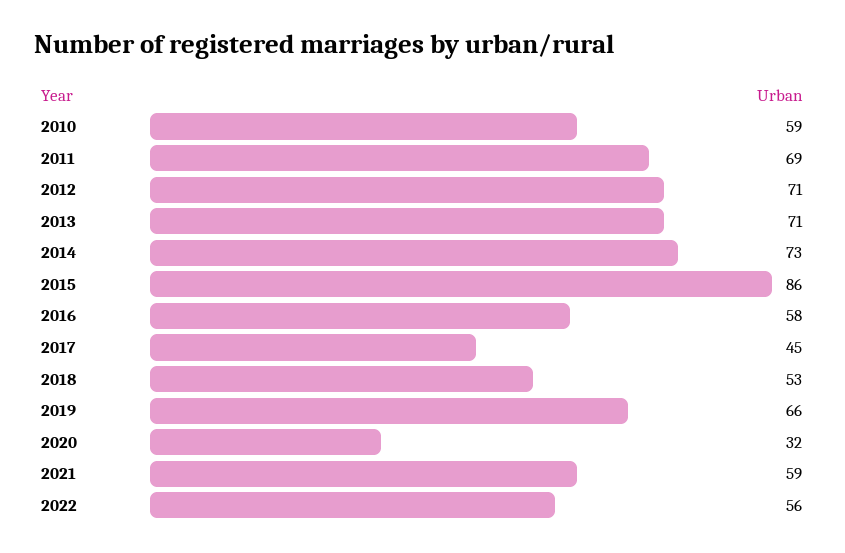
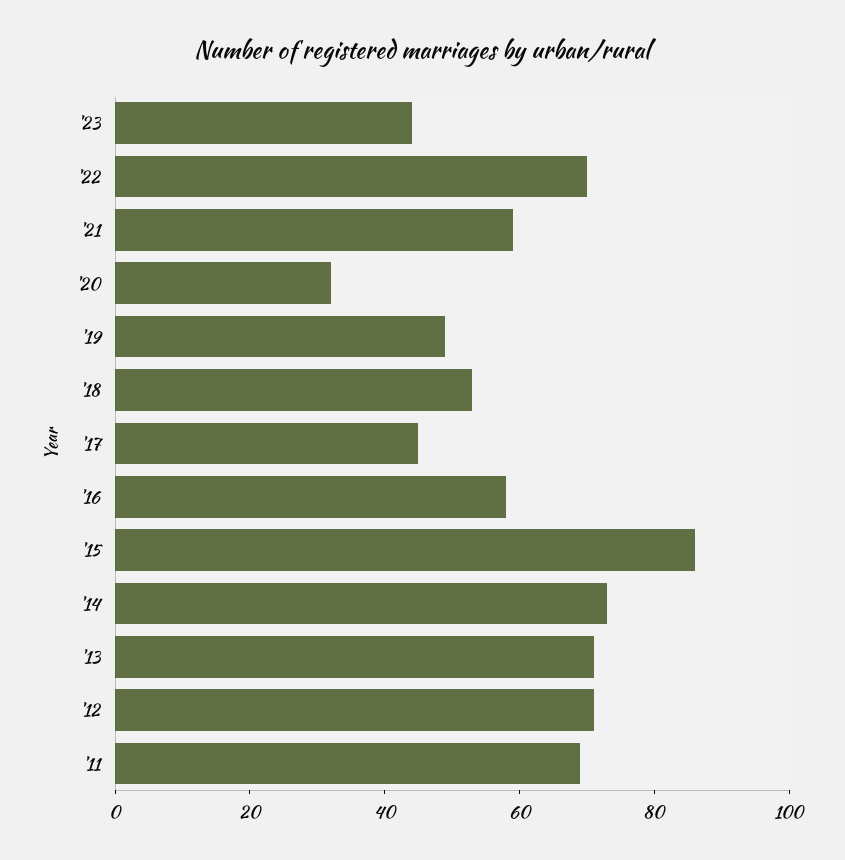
2010: 59 -> none
2019: 66 -> 50
2022: 56 -> 70
'23: none -> 45

